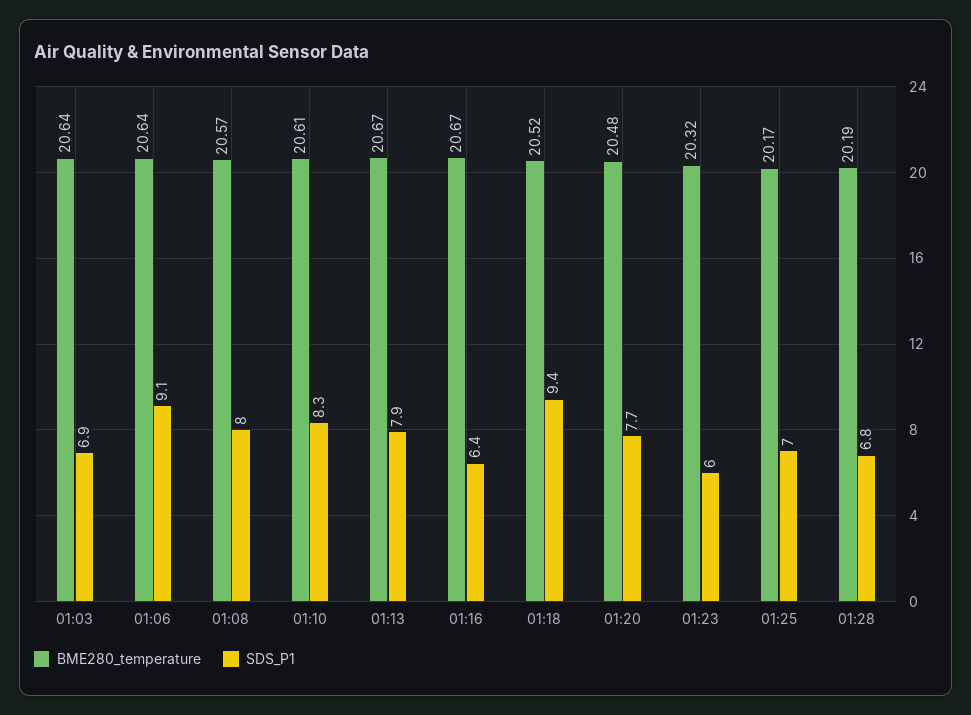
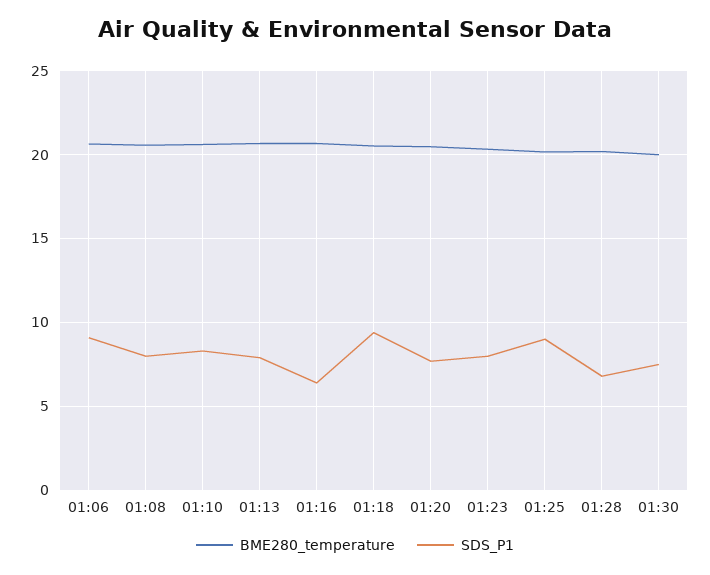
BME280_temperature, 01:03: 20.64 -> none
SDS_P1, 01:03: 6.9 -> none
SDS_P1, 01:23: 6 -> 8
SDS_P1, 01:25: 7 -> 9
BME280_temperature, 01:30: none -> 20
SDS_P1, 01:30: none -> 7.5

